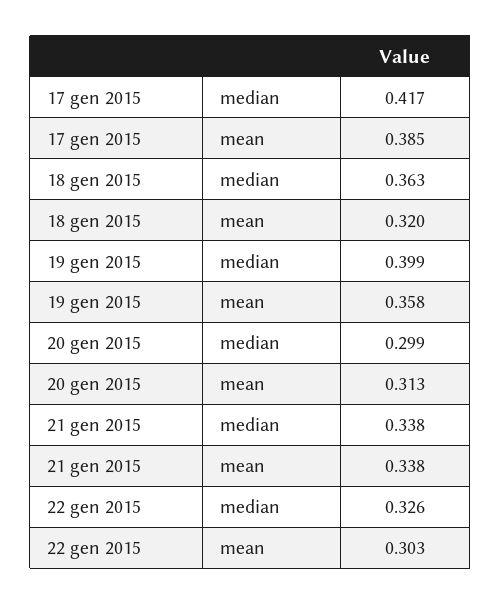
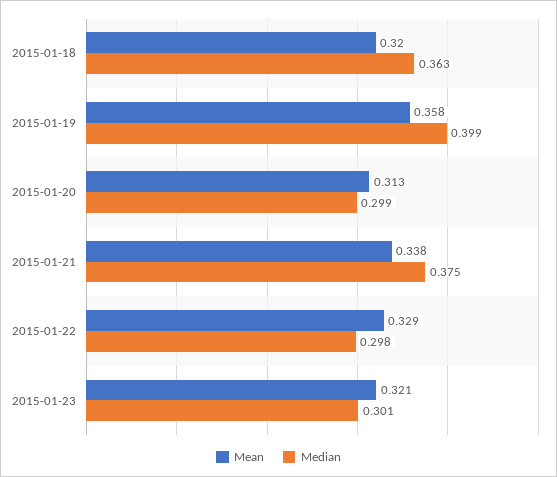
median, 17 gen 2015: 0.417 -> none
mean, 17 gen 2015: 0.385 -> none
median, 21 gen 2015: 0.338 -> 0.375
median, 22 gen 2015: 0.326 -> 0.298
mean, 22 gen 2015: 0.303 -> 0.329
mean, 2015-01-23: none -> 0.321
median, 2015-01-23: none -> 0.301

